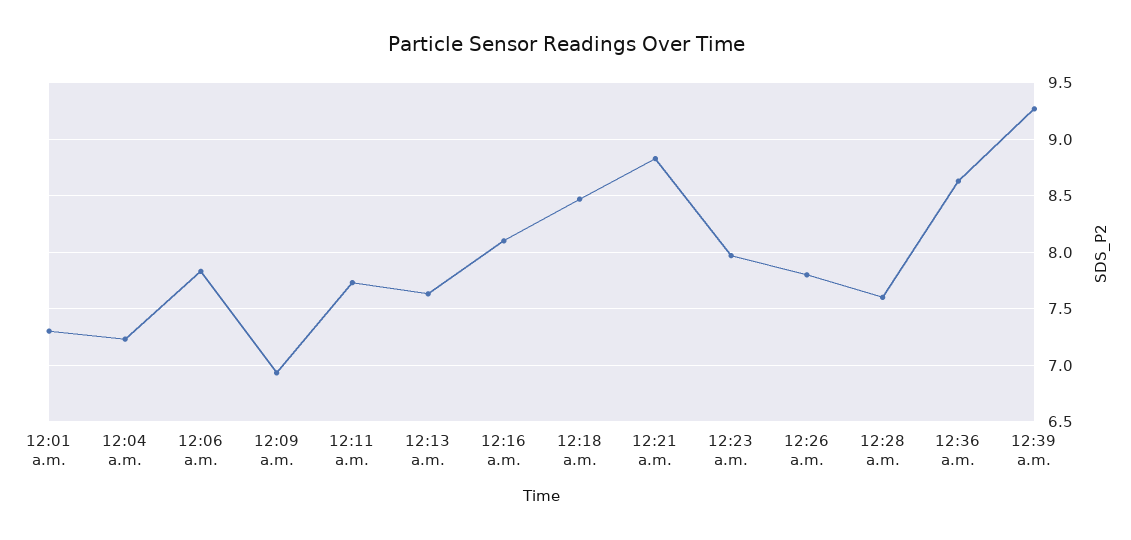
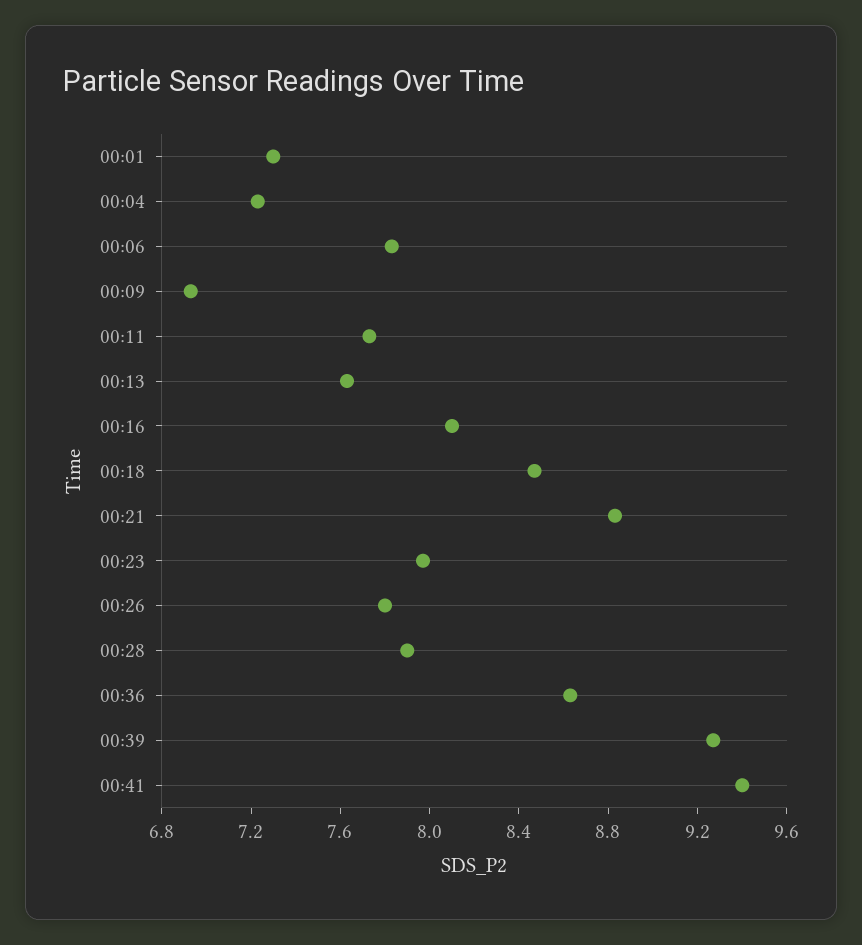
12:28 a.m.: 7.6 -> 7.9
00:41: none -> 9.4

